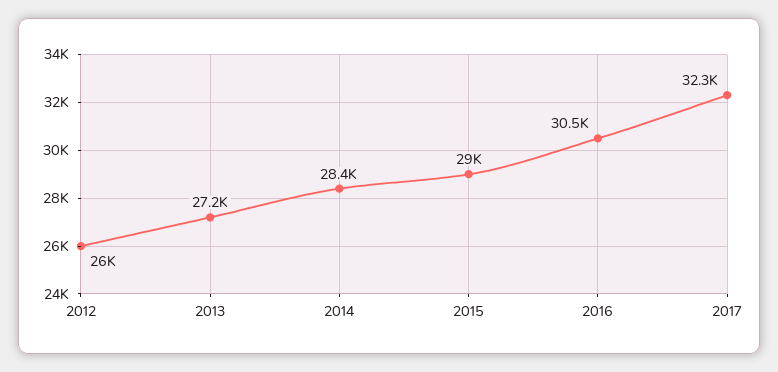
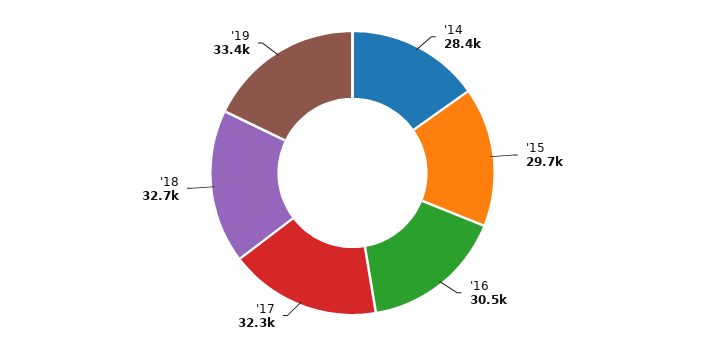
2012: 26000 -> none
2013: 27200 -> none
2015: 29000 -> 29700
'18: none -> 32700
'19: none -> 33400

